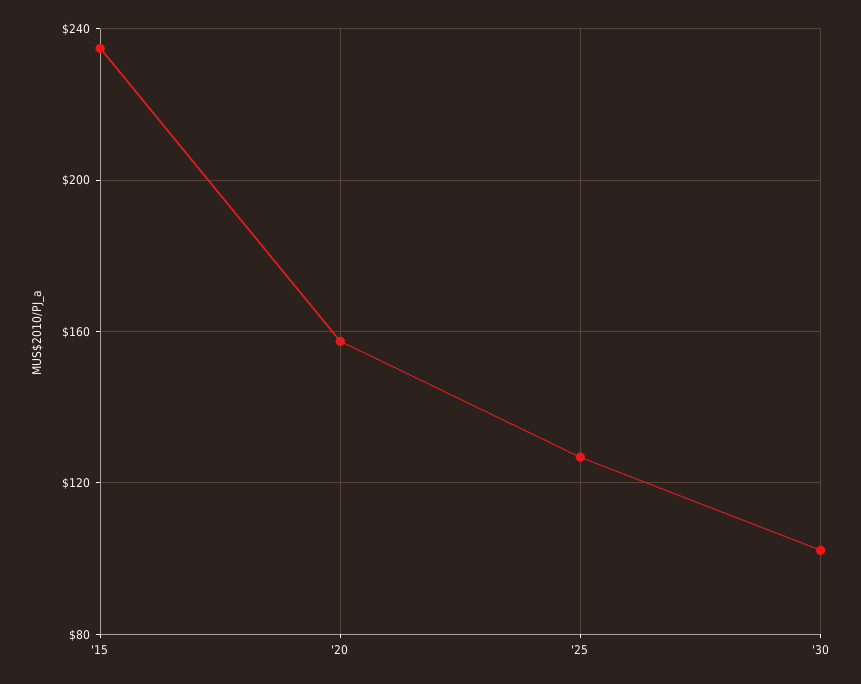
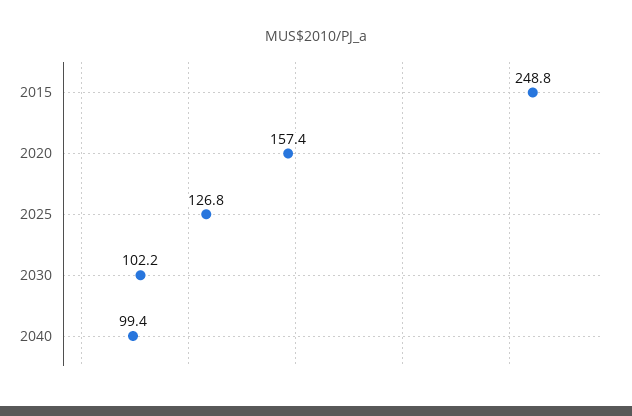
'15: 235 -> 248.8
2040: none -> 99.4

